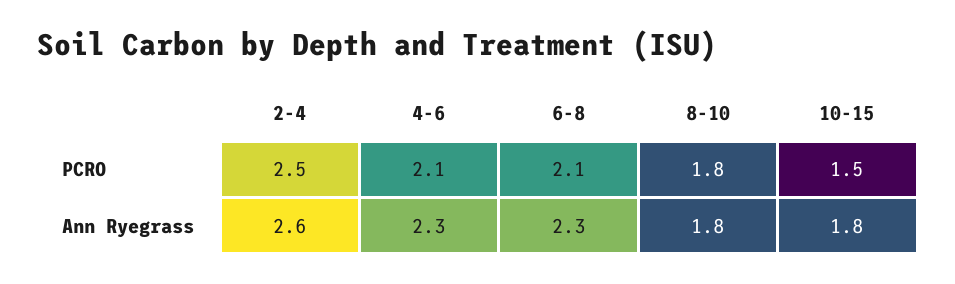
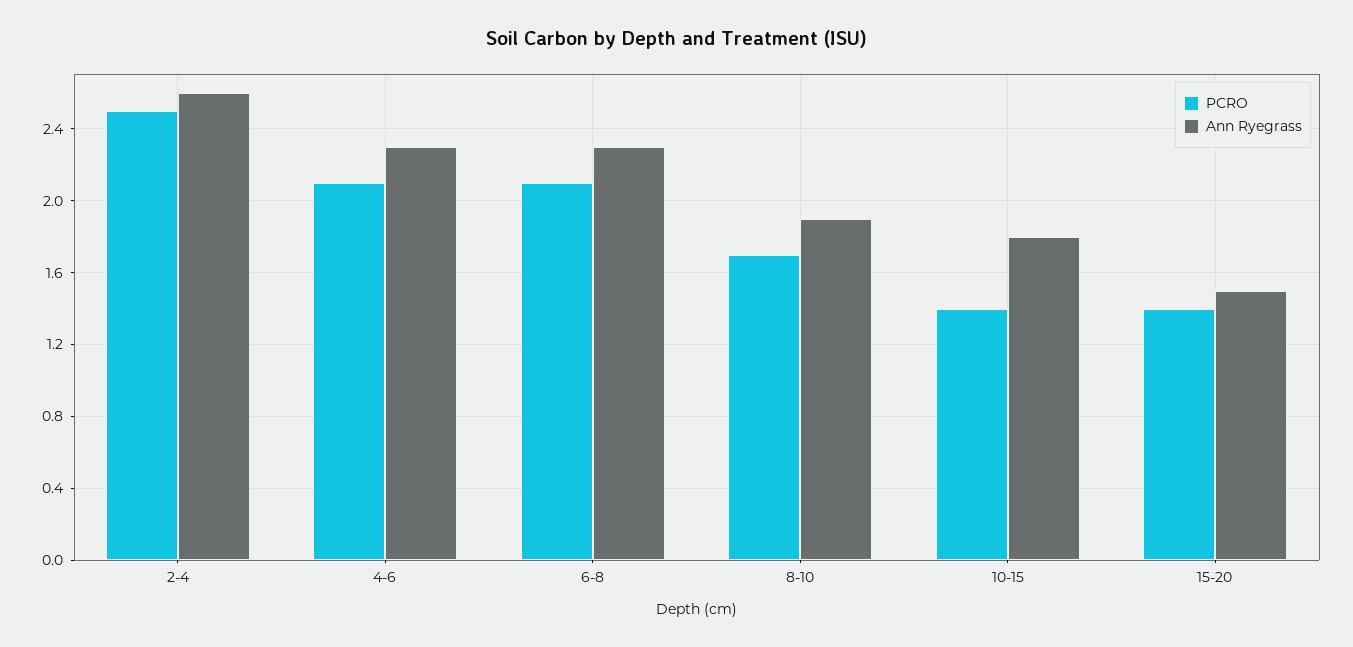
PCRO, 8-10: 1.8 -> 1.7
PCRO, 10-15: 1.5 -> 1.4
Ann Ryegrass, 8-10: 1.8 -> 1.9
PCRO, 15-20: none -> 1.4
Ann Ryegrass, 15-20: none -> 1.5

